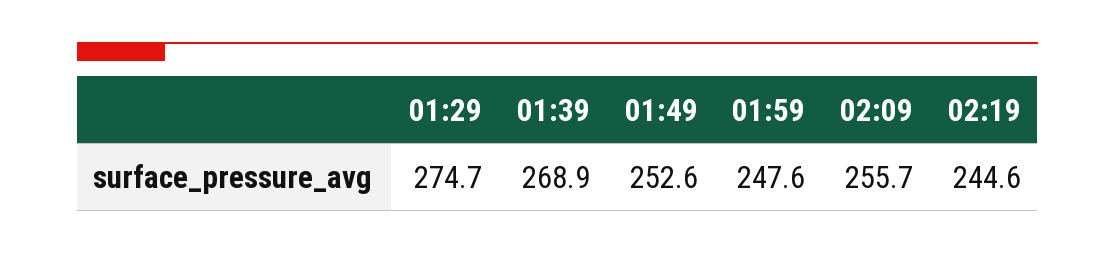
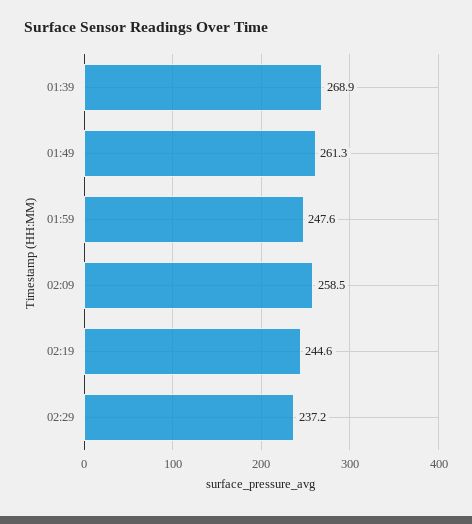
01:29: 274.7 -> none
01:49: 252.6 -> 261.3
02:09: 255.7 -> 258.5
02:29: none -> 237.2

